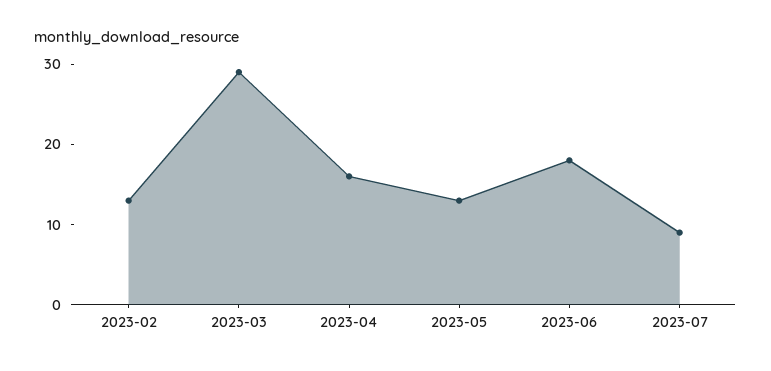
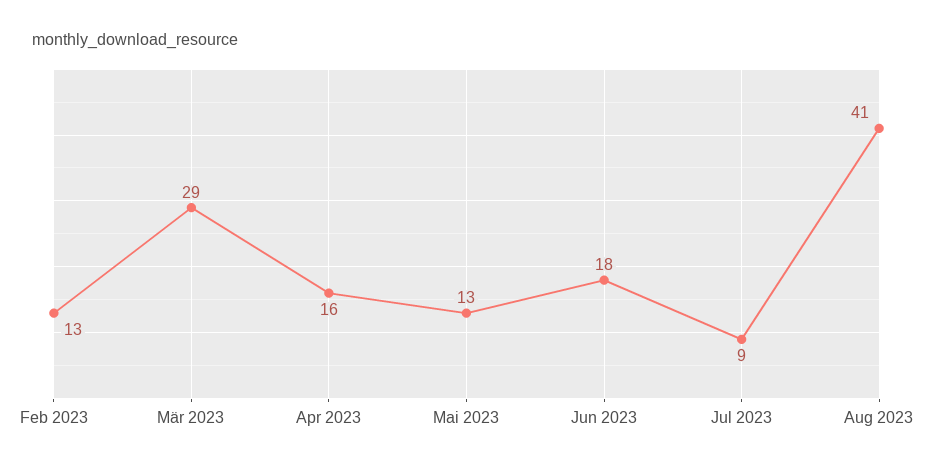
Aug 2023: none -> 41

